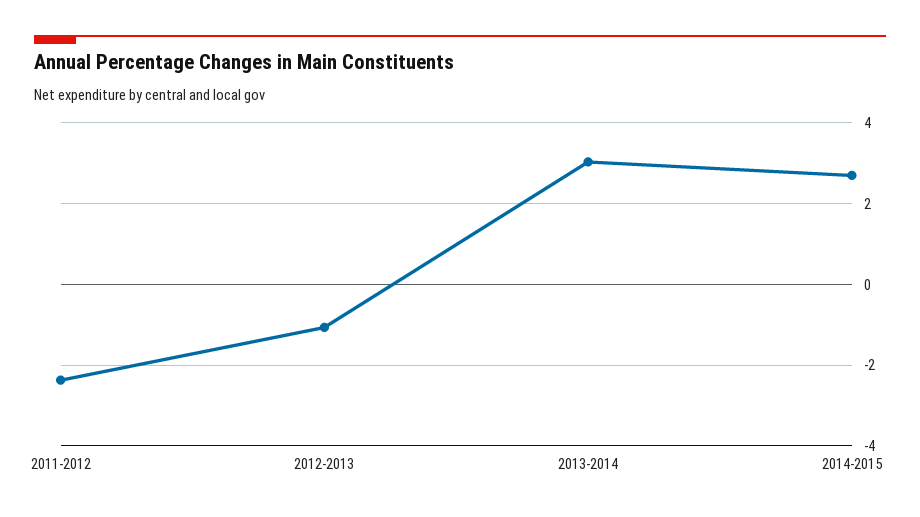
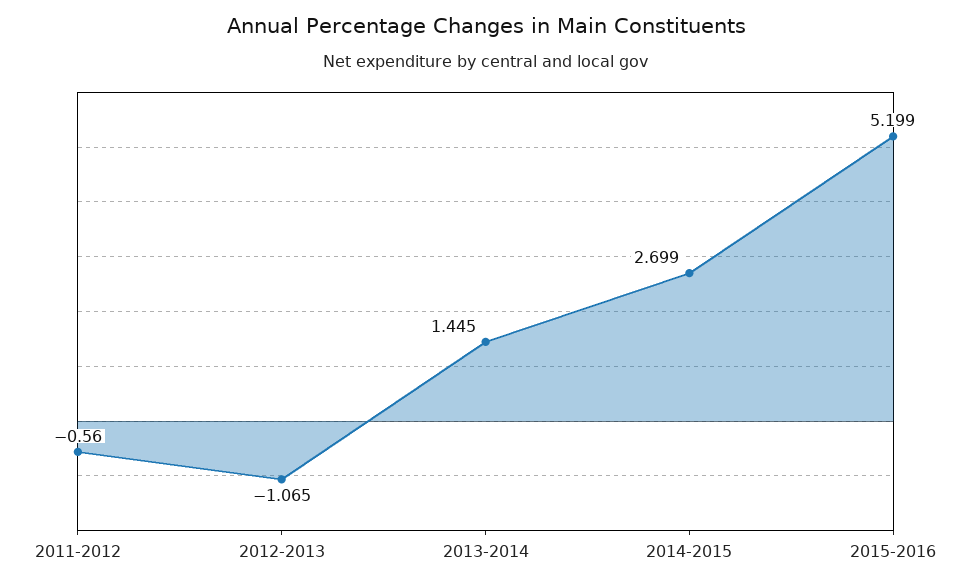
2011-2012: -2.4 -> -0.56
2013-2014: 3 -> 1.445
2015-2016: none -> 5.199

